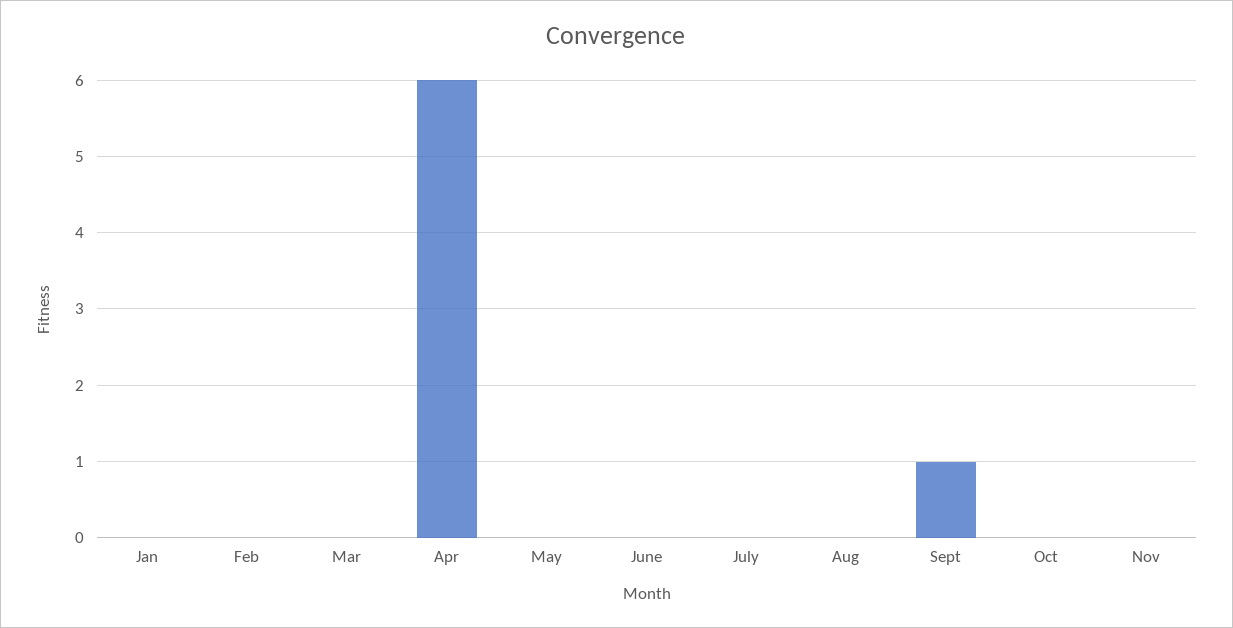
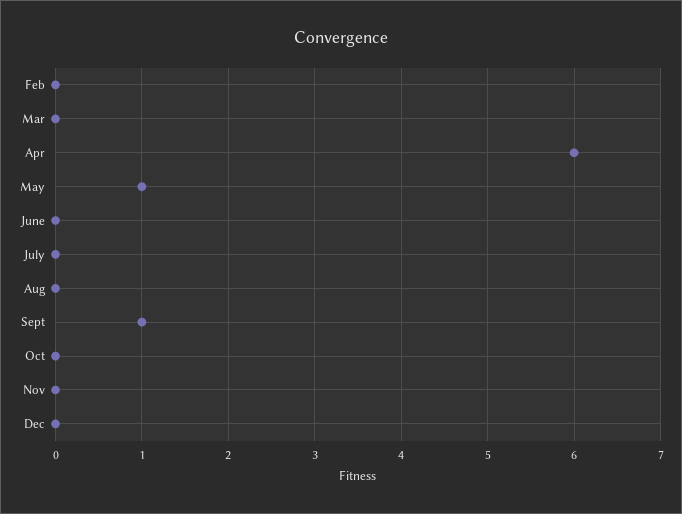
Jan: 0 -> none
May: 0 -> 1
Dec: none -> 0

